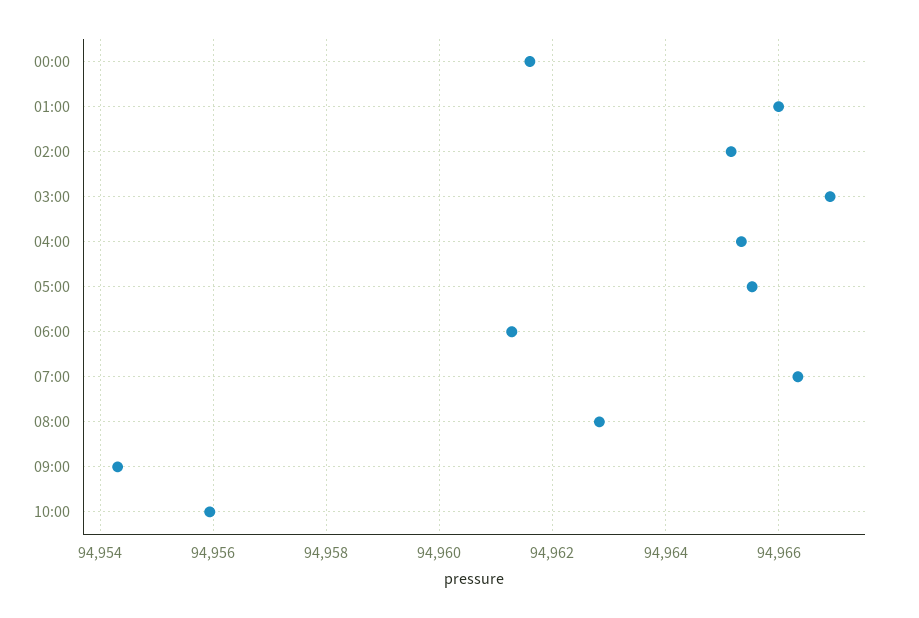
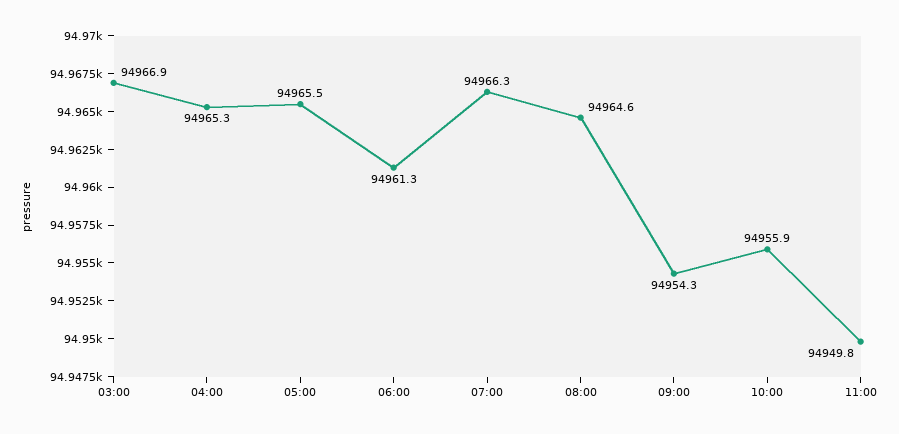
00:00: 94961.6 -> none
01:00: 94966 -> none
02:00: 94965.2 -> none
08:00: 94962.8 -> 94964.6
11:00: none -> 94949.8

